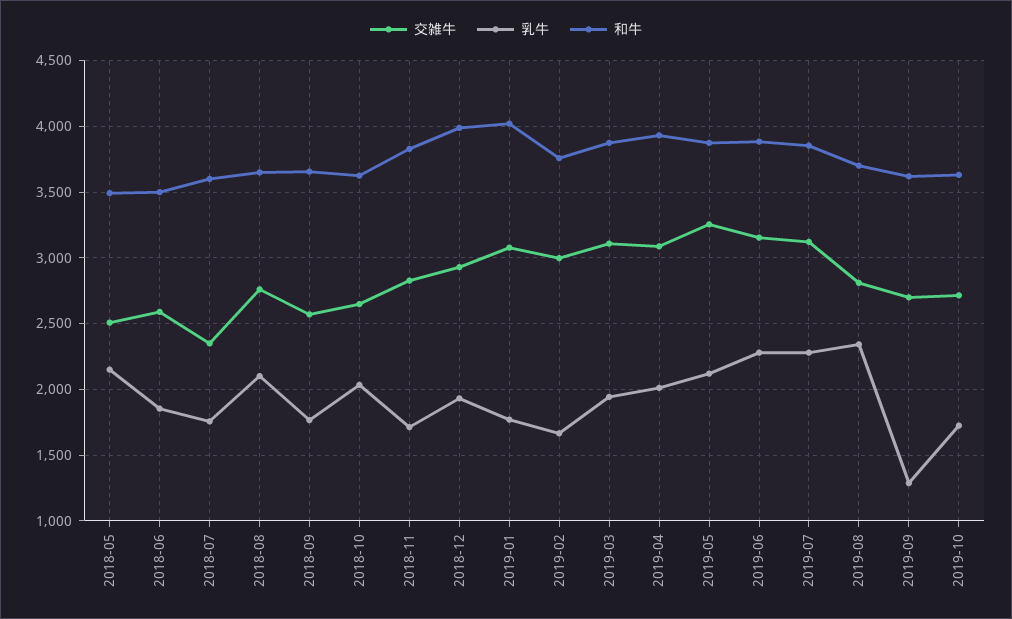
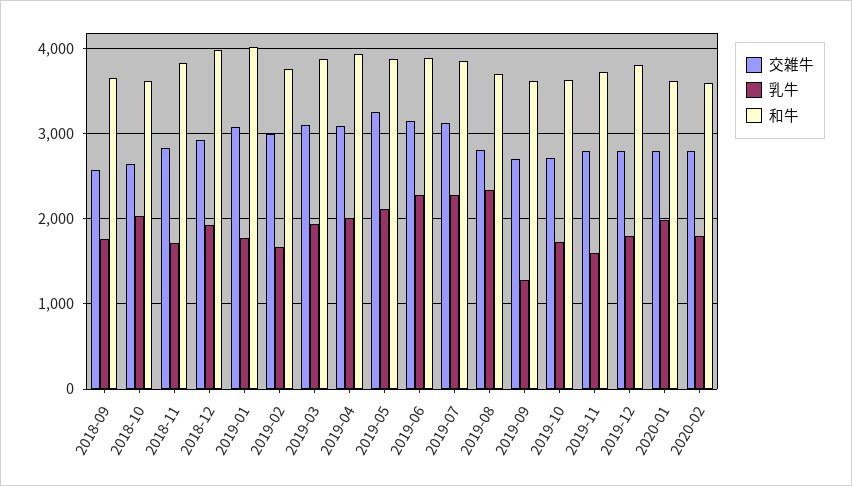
交雑牛, 2018-05: 2500 -> none
乳牛, 2018-05: 2150 -> none
和牛, 2018-05: 3500 -> none
交雑牛, 2018-06: 2600 -> none
乳牛, 2018-06: 1850 -> none
和牛, 2018-06: 3500 -> none
交雑牛, 2018-07: 2350 -> none
乳牛, 2018-07: 1750 -> none
和牛, 2018-07: 3600 -> none
交雑牛, 2018-08: 2750 -> none
乳牛, 2018-08: 2100 -> none
和牛, 2018-08: 3650 -> none
交雑牛, 2019-11: none -> 2800
乳牛, 2019-11: none -> 1600
和牛, 2019-11: none -> 3700
交雑牛, 2019-12: none -> 2800
乳牛, 2019-12: none -> 1800
和牛, 2019-12: none -> 3800
交雑牛, 2020-01: none -> 2800
乳牛, 2020-01: none -> 2000
和牛, 2020-01: none -> 3600
交雑牛, 2020-02: none -> 2800
乳牛, 2020-02: none -> 1800
和牛, 2020-02: none -> 3600

